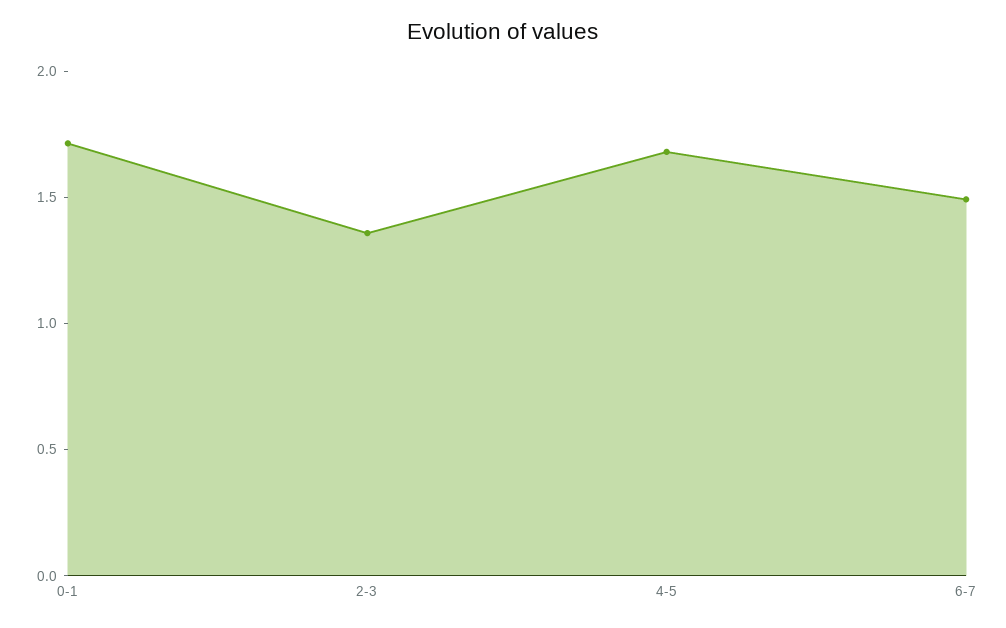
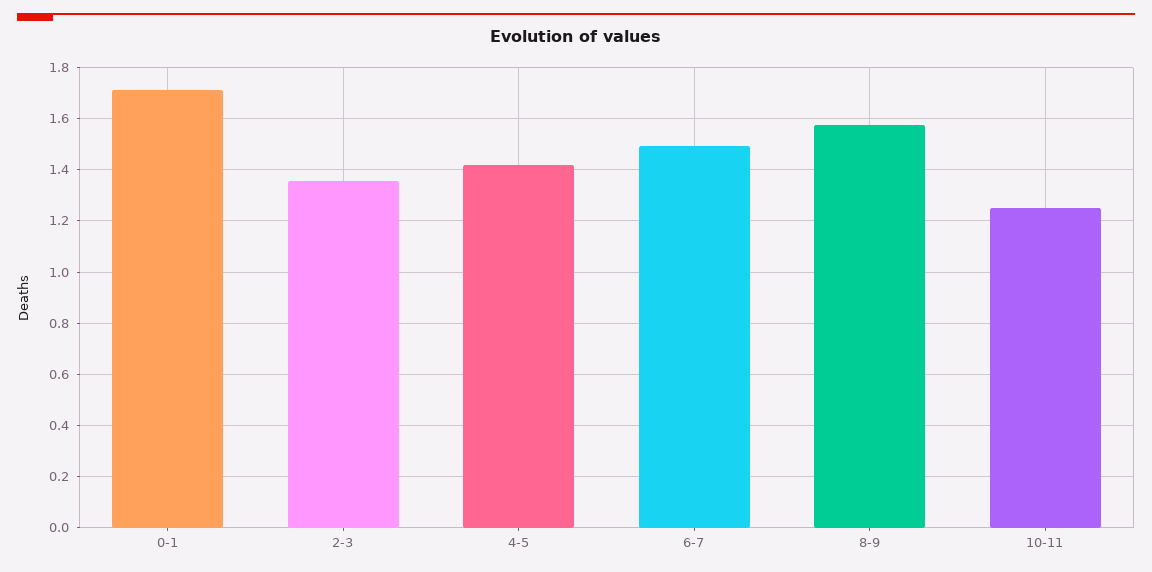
4-5: 1.7 -> 1.425
8-9: none -> 1.575
10-11: none -> 1.25

